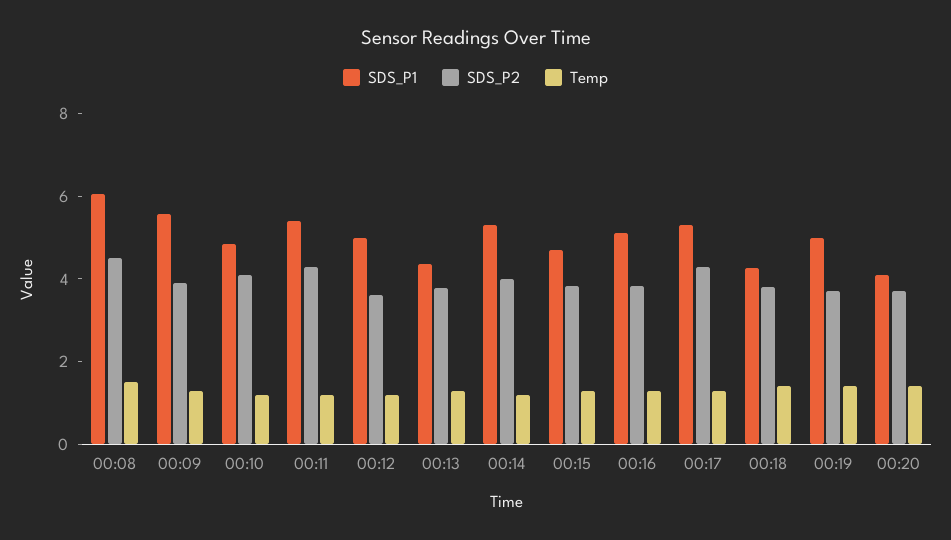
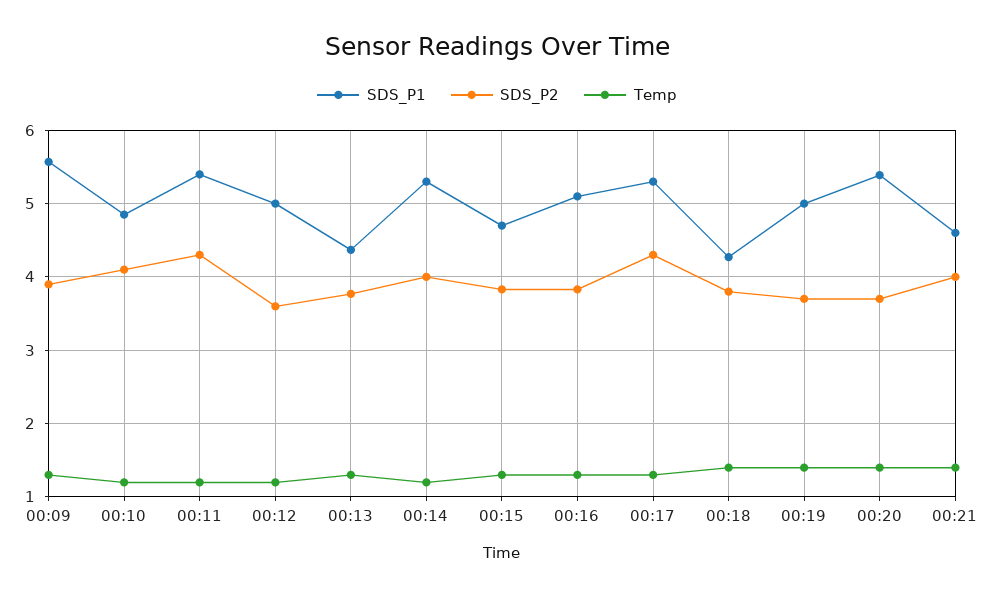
SDS_P1, 00:08: 6 -> none
SDS_P2, 00:08: 4.5 -> none
Temp, 00:08: 1.5 -> none
SDS_P1, 00:20: 4 -> 5.4
SDS_P1, 00:21: none -> 4.6
SDS_P2, 00:21: none -> 4
Temp, 00:21: none -> 1.4

